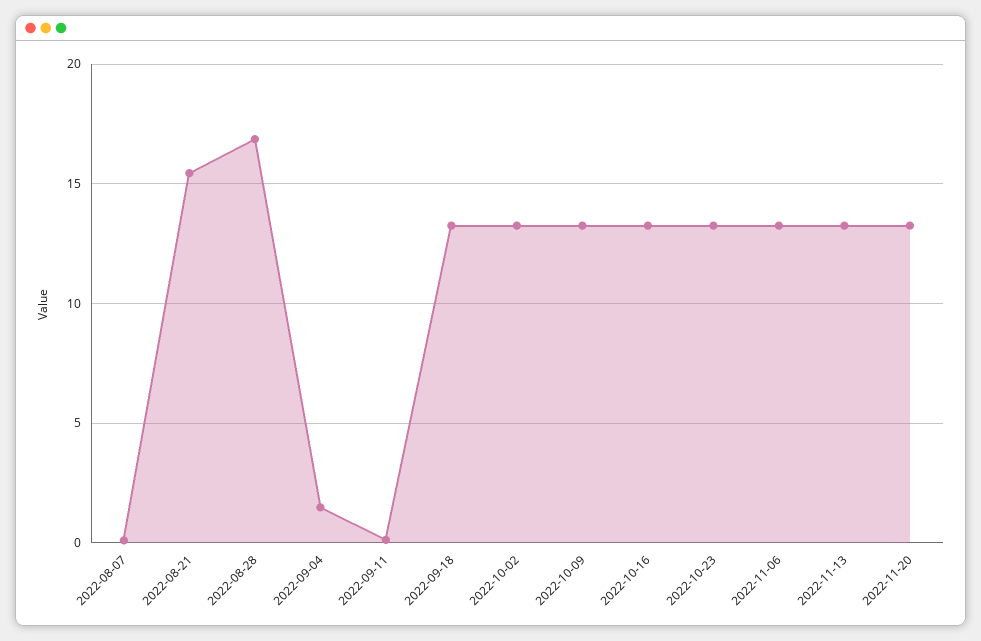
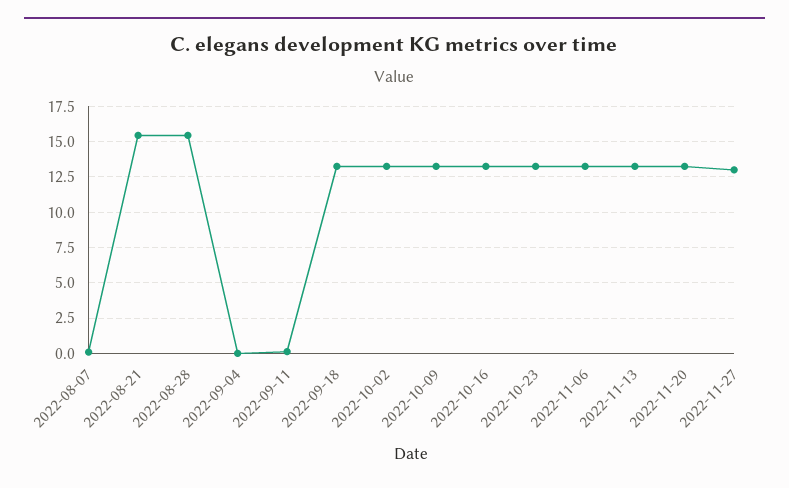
2022-08-28: 17 -> 15.5
2022-09-04: 1.5 -> 0
2022-11-27: none -> 13

